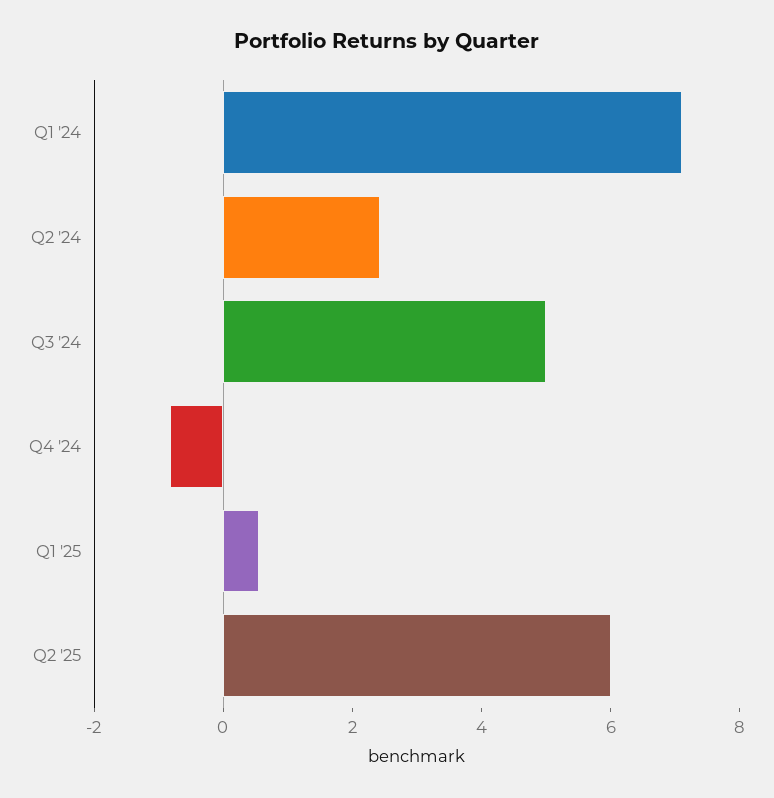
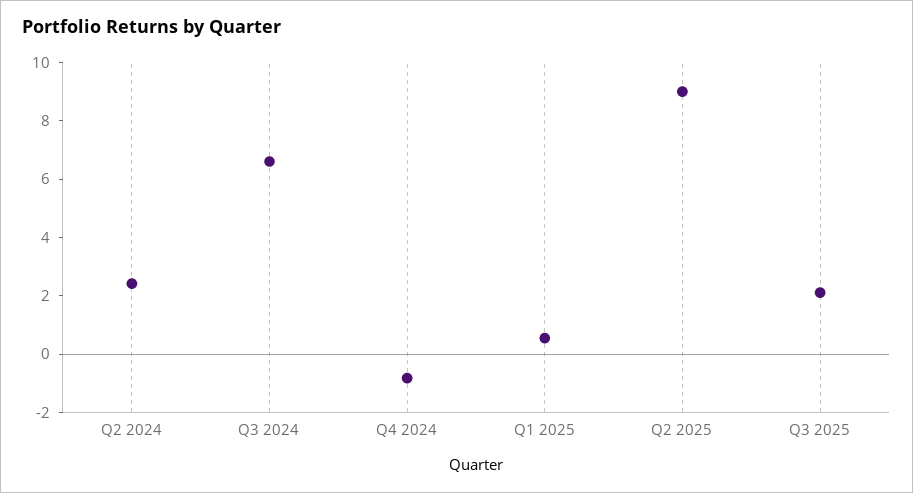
Q1 '24: 7 -> none
Q3 '24: 5 -> 6.5
Q2 '25: 6 -> 9
Q3 2025: none -> 2

